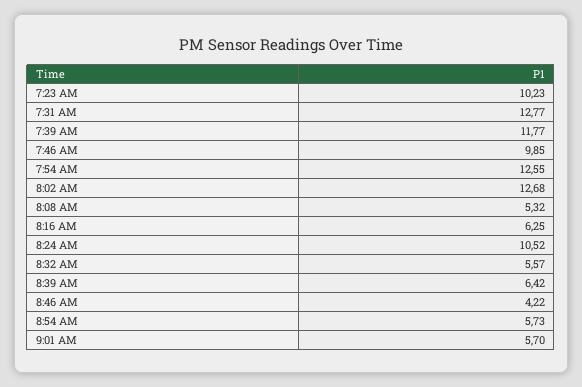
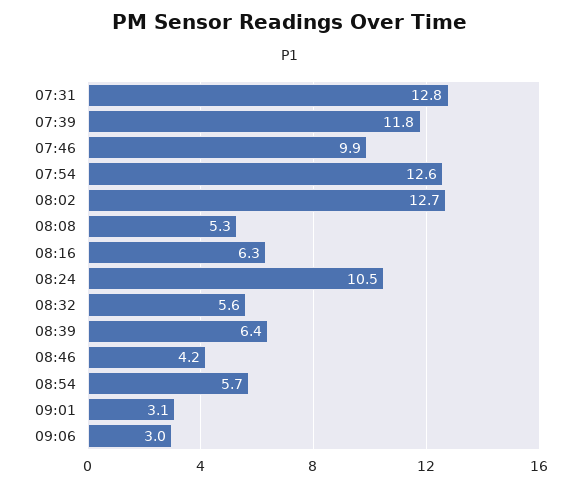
7:23 AM: 10.23 -> none
9:01 AM: 5.7 -> 3.1
09:06: none -> 3

